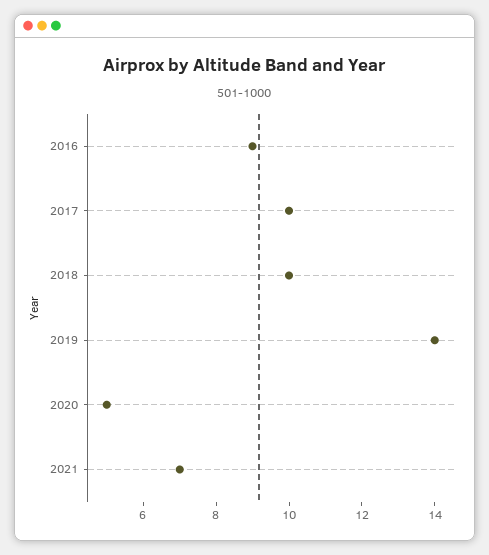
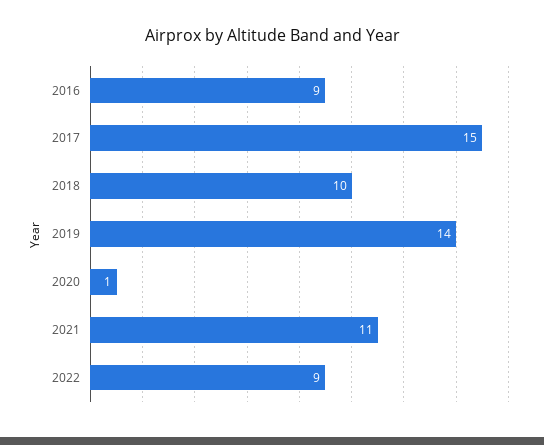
2017: 10 -> 15
2020: 5 -> 1
2021: 7 -> 11
2022: none -> 9

